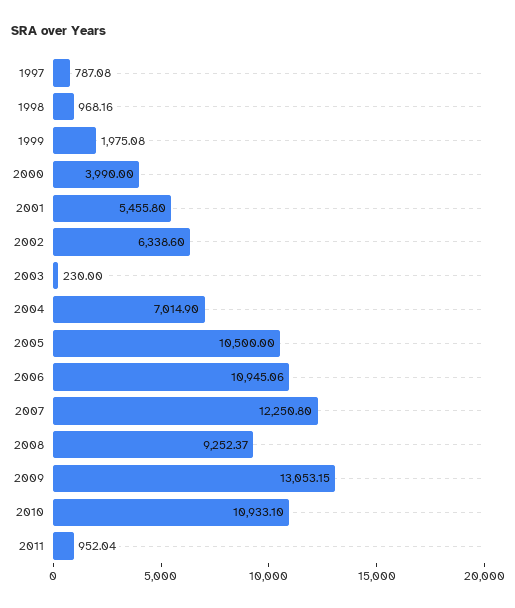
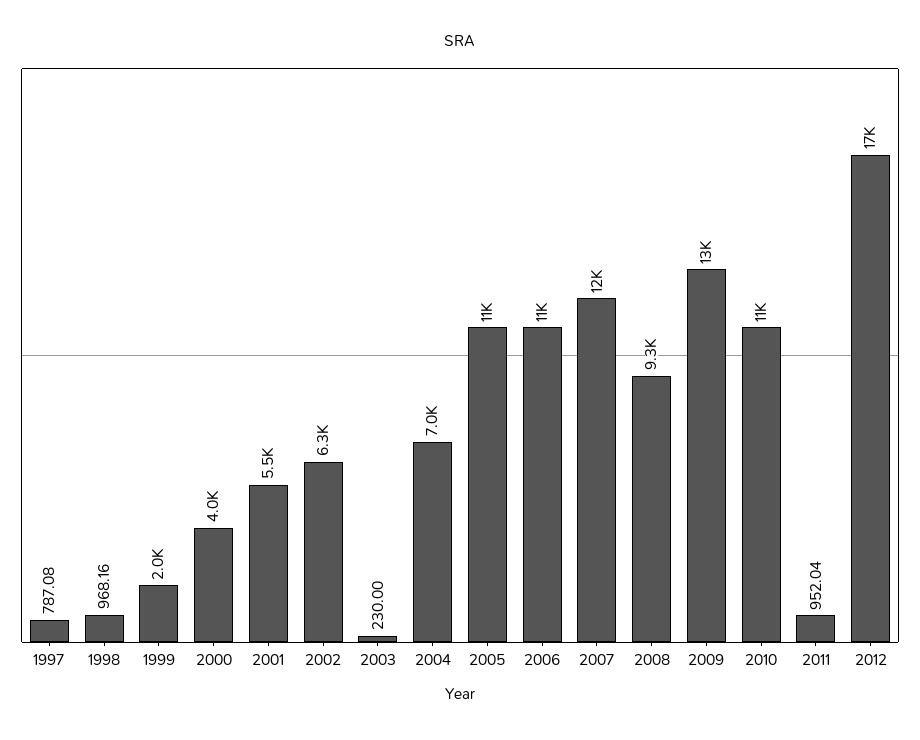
2012: none -> 17000

